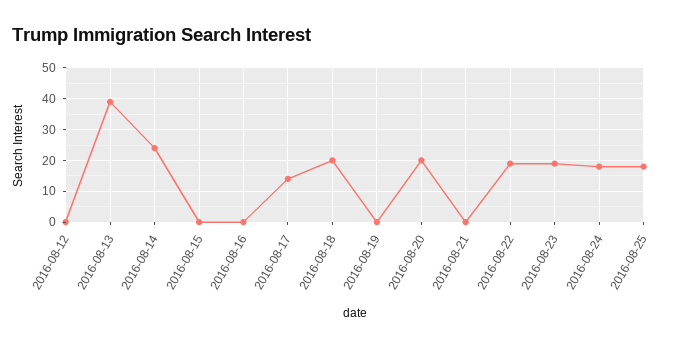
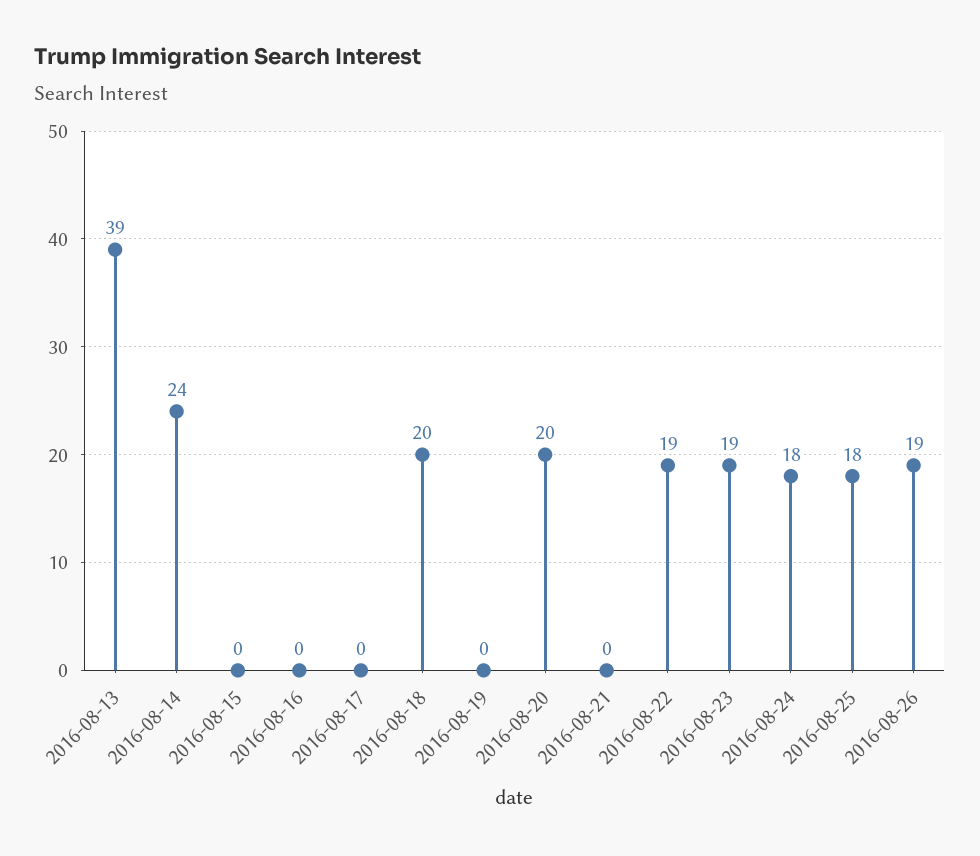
2016-08-12: 0 -> none
2016-08-17: 15 -> 0
2016-08-26: none -> 19

